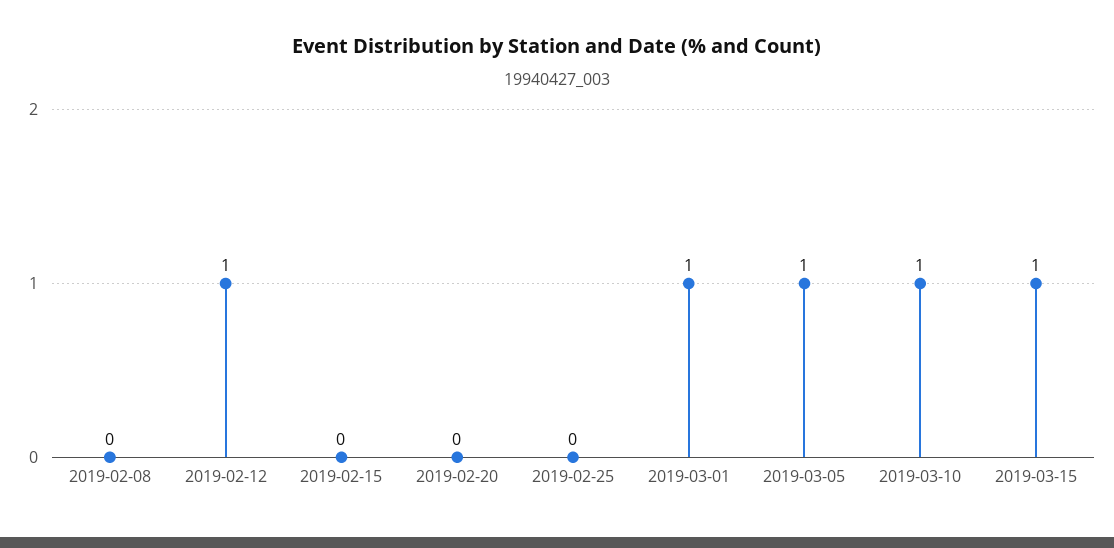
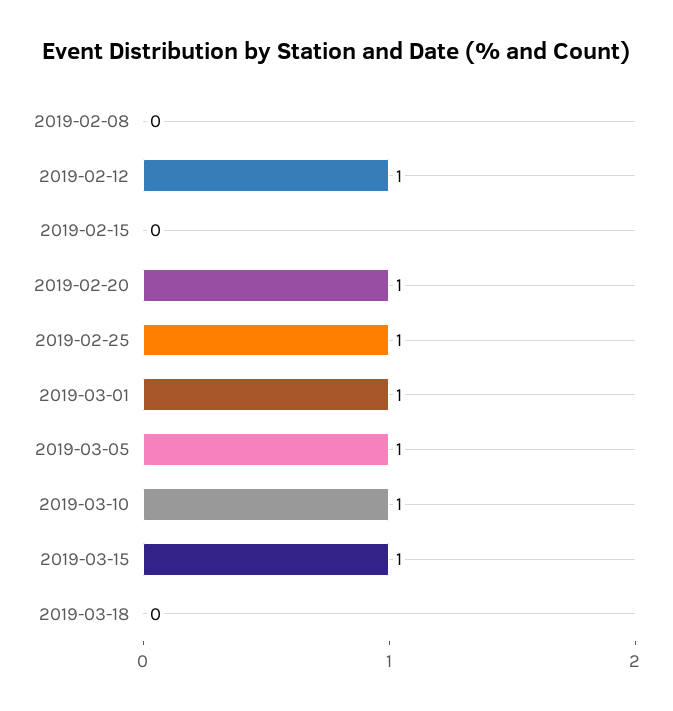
2019-02-20: 0 -> 1
2019-02-25: 0 -> 1
2019-03-18: none -> 0

